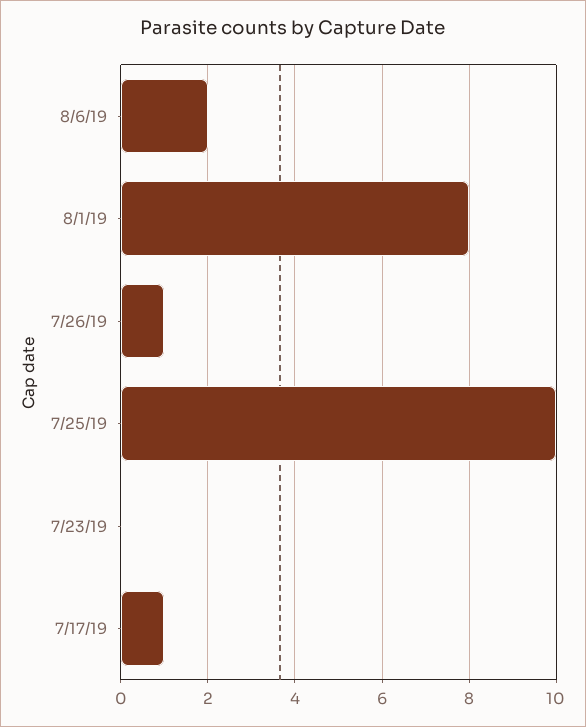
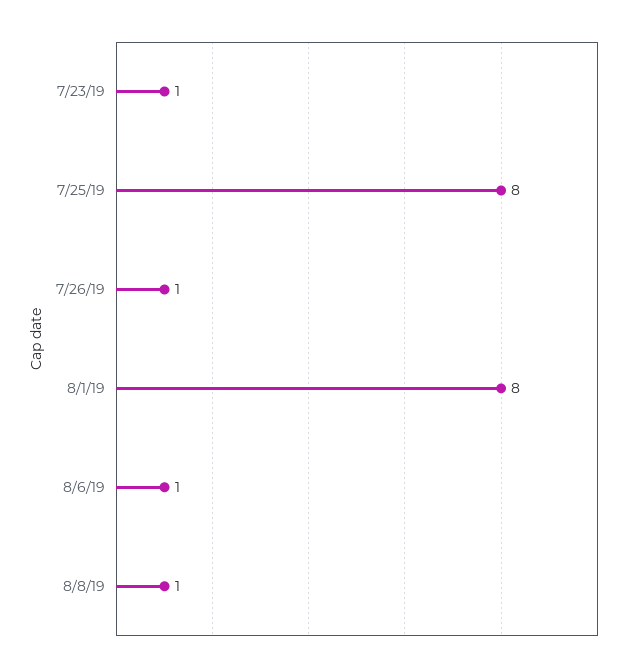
8/6/19: 2 -> 1
7/25/19: 10 -> 8
7/23/19: 0 -> 1
7/17/19: 1 -> none
8/8/19: none -> 1

